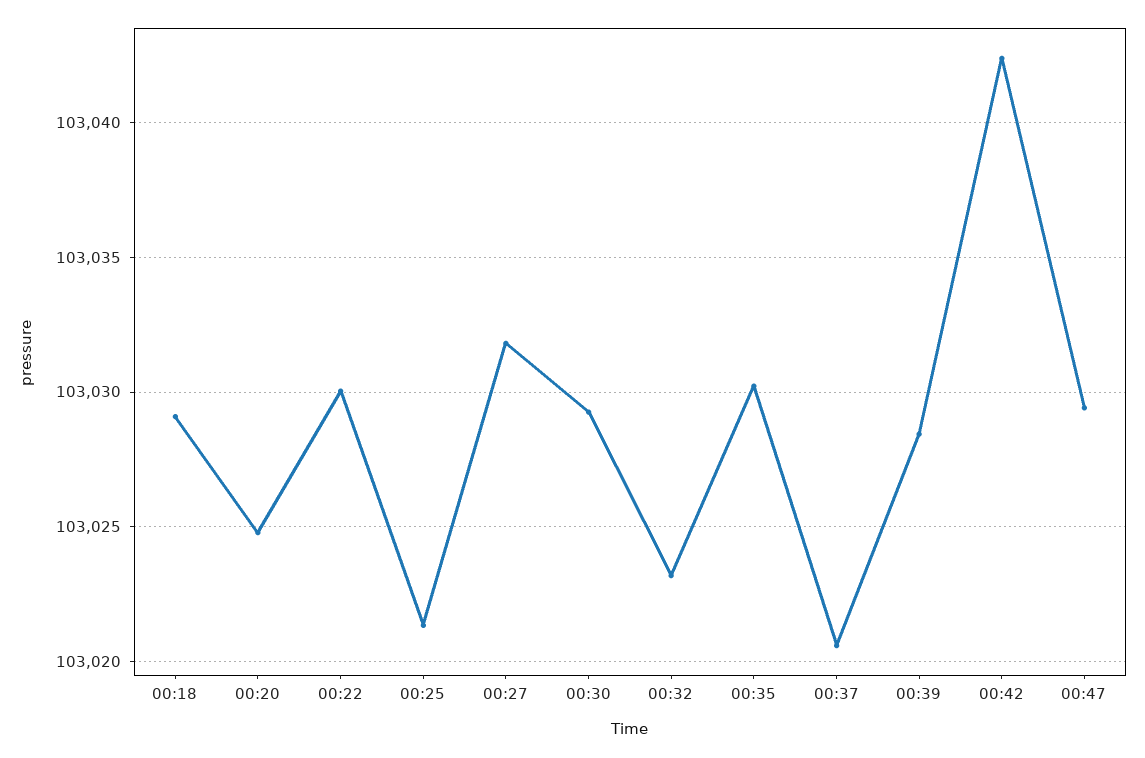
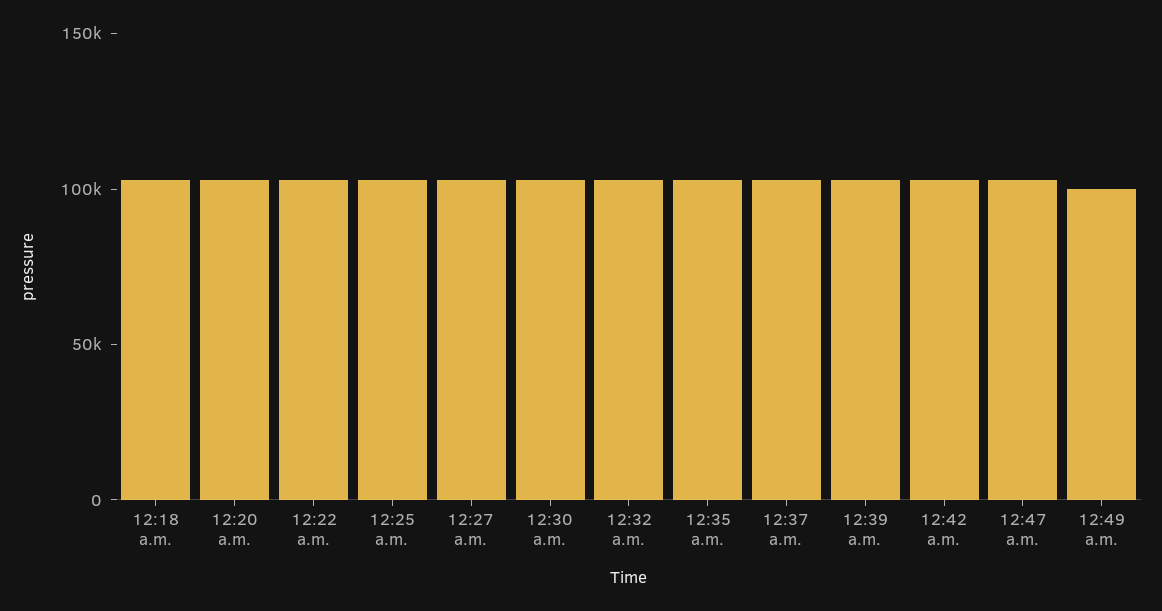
12:49 a.m.: none -> 100000

